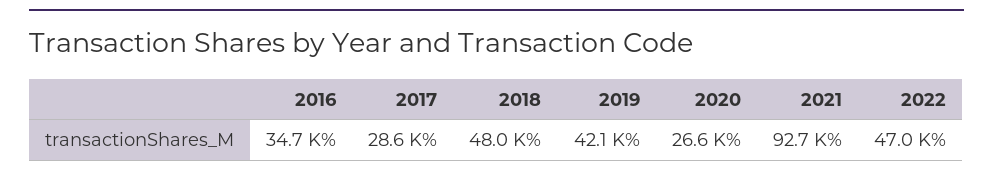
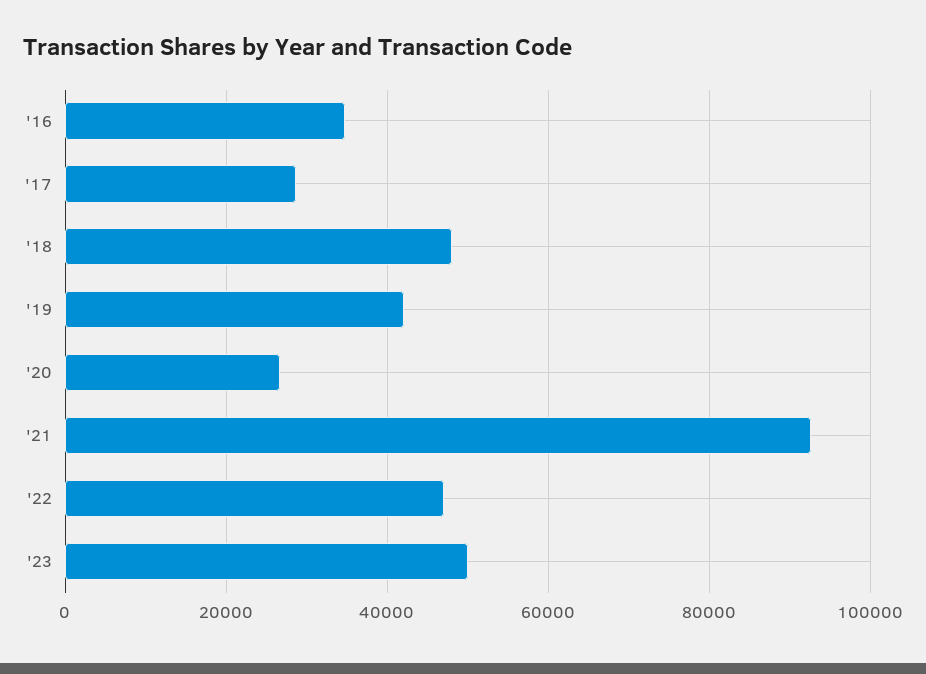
'23: none -> 50000

